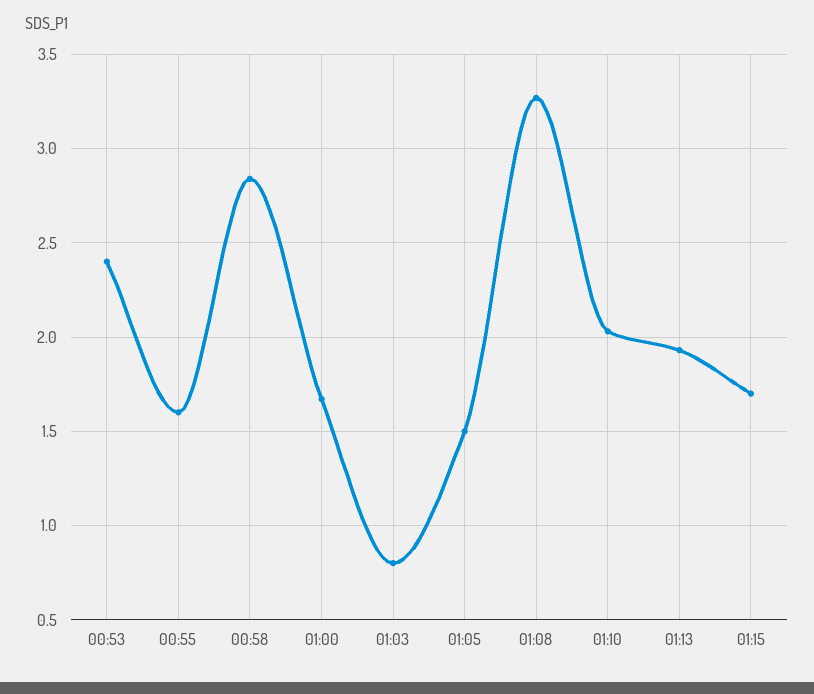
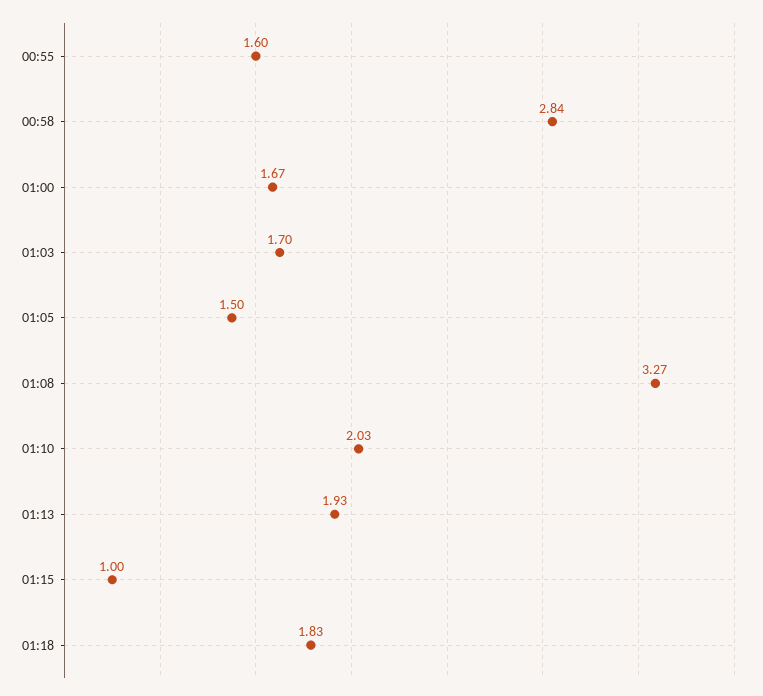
00:53: 2.4 -> none
01:03: 0.8 -> 1.7
01:15: 1.7 -> 1
01:18: none -> 1.83

